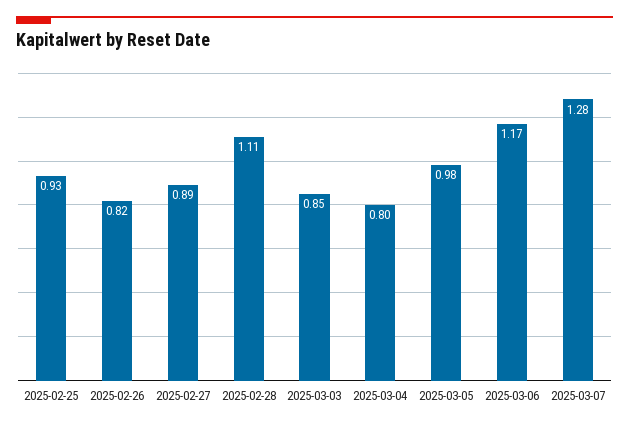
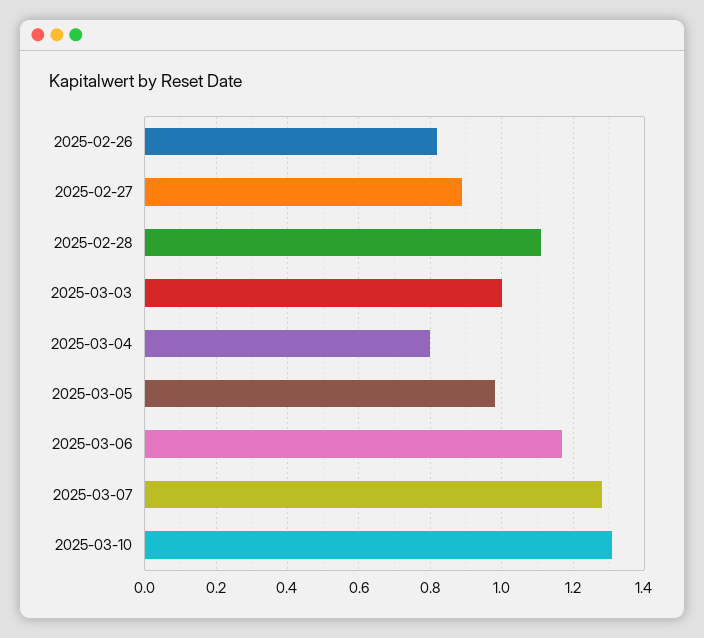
2025-02-25: 0.93 -> none
2025-03-03: 0.85 -> 1
2025-03-10: none -> 1.3

